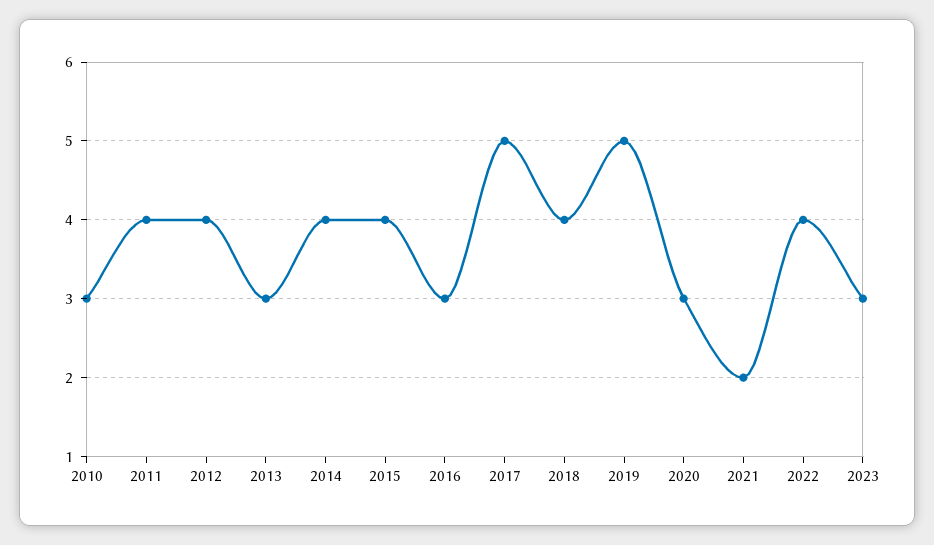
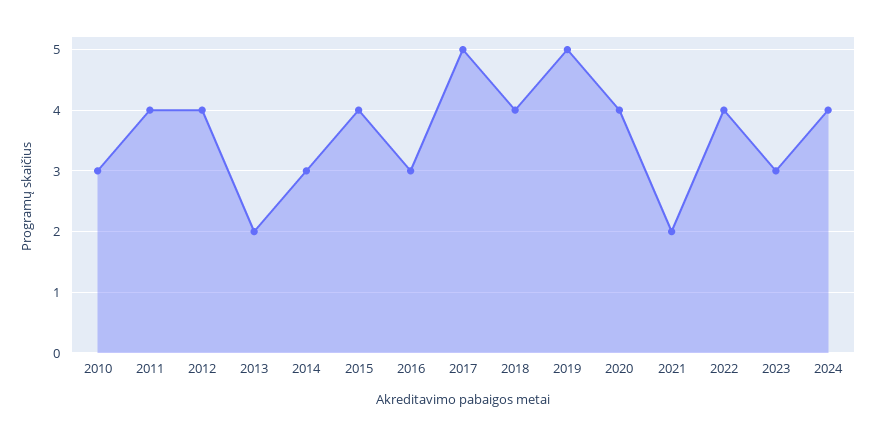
2013: 3 -> 2
2014: 4 -> 3
2020: 3 -> 4
2024: none -> 4

